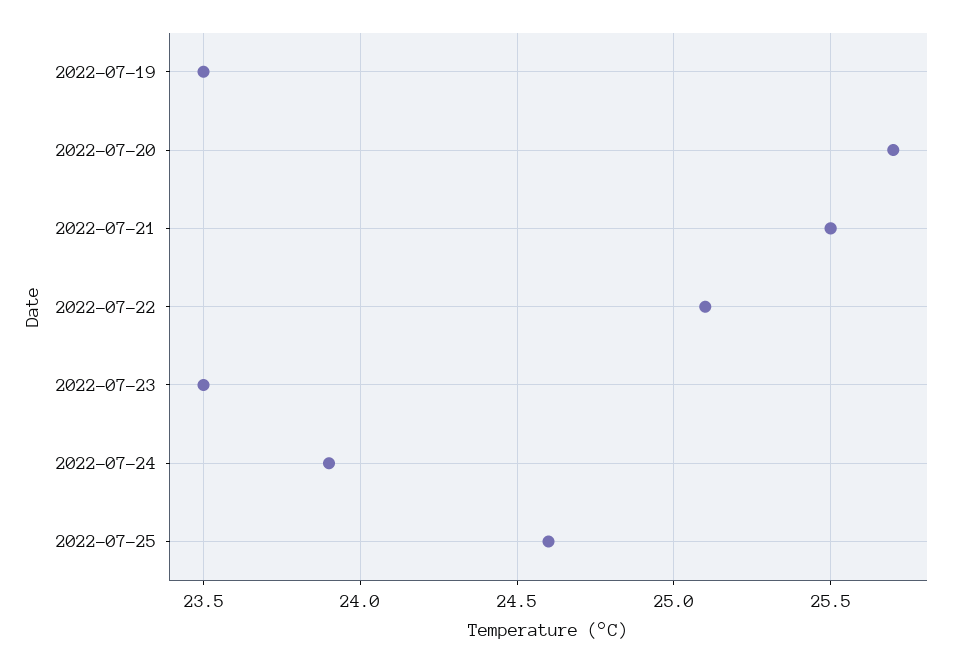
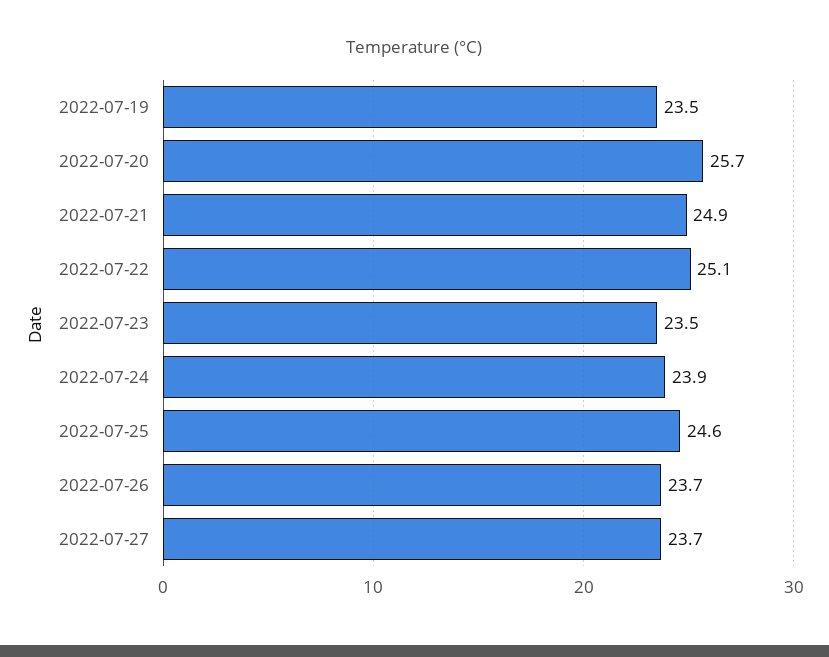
2022-07-21: 25.5 -> 24.9
2022-07-26: none -> 23.7
2022-07-27: none -> 23.7

